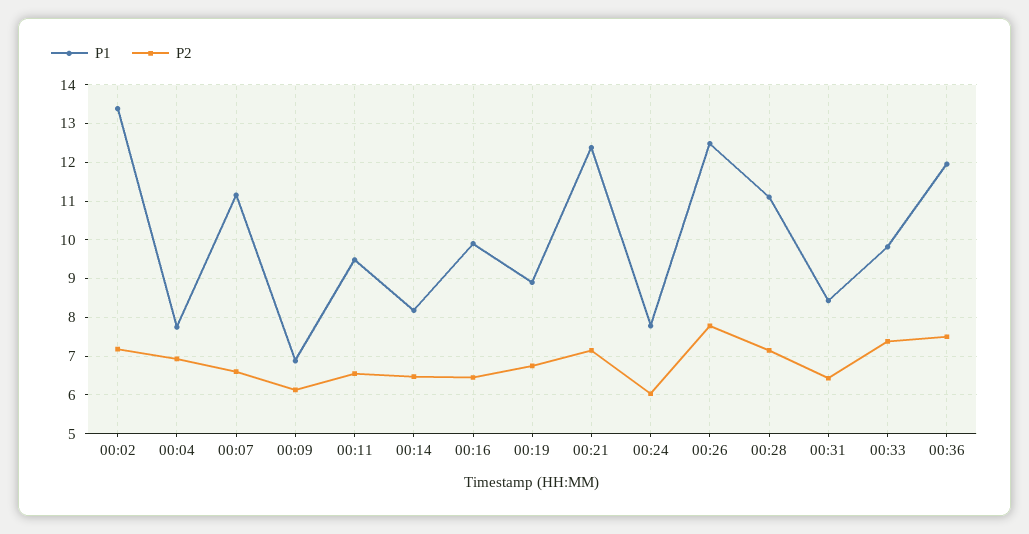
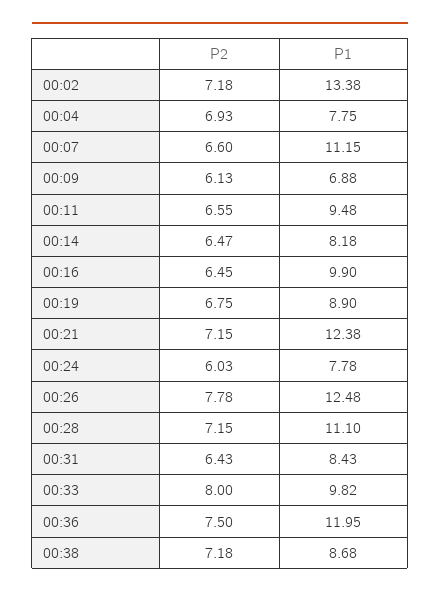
P2, 00:33: 7.4 -> 8
P2, 00:38: none -> 7.18
P1, 00:38: none -> 8.68

